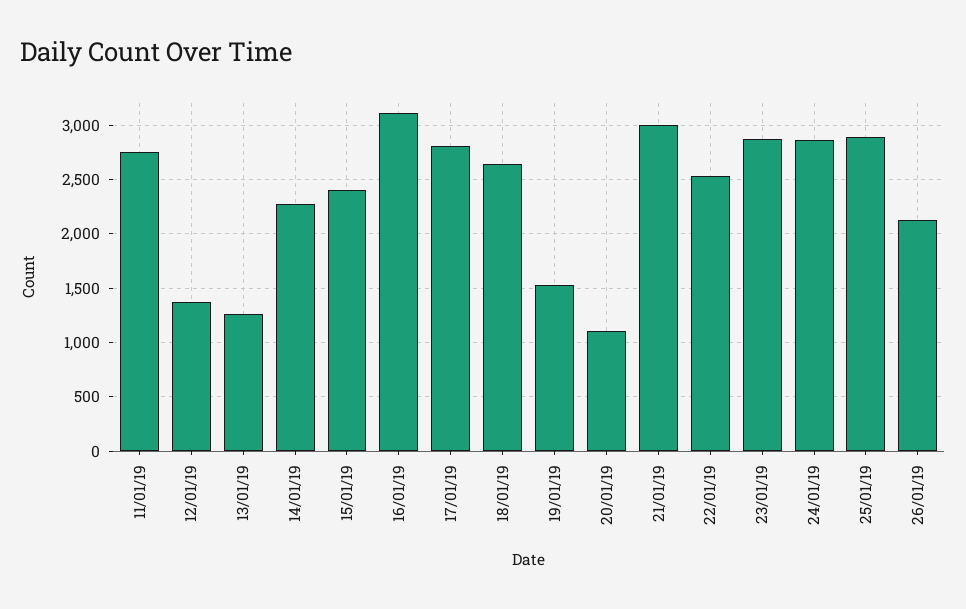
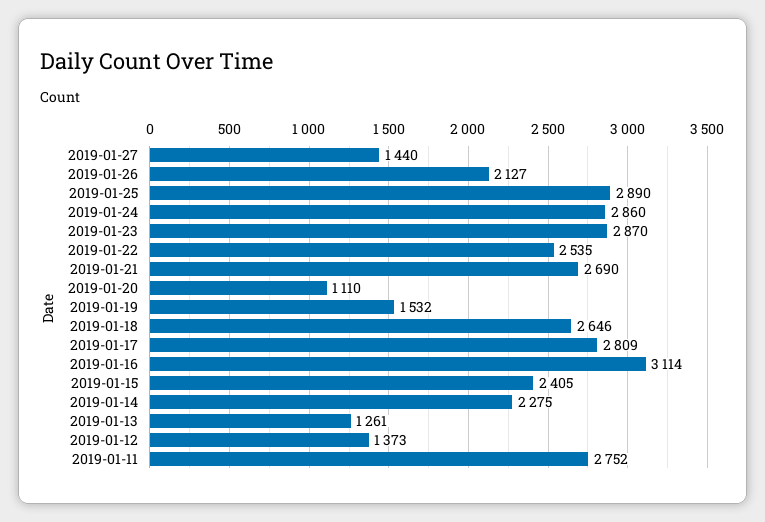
21/01/19: 3000 -> 2690
2019-01-27: none -> 1440

